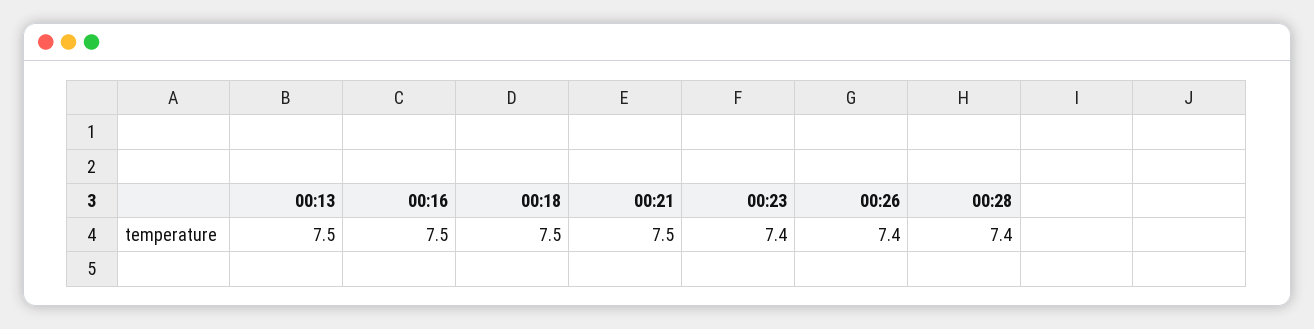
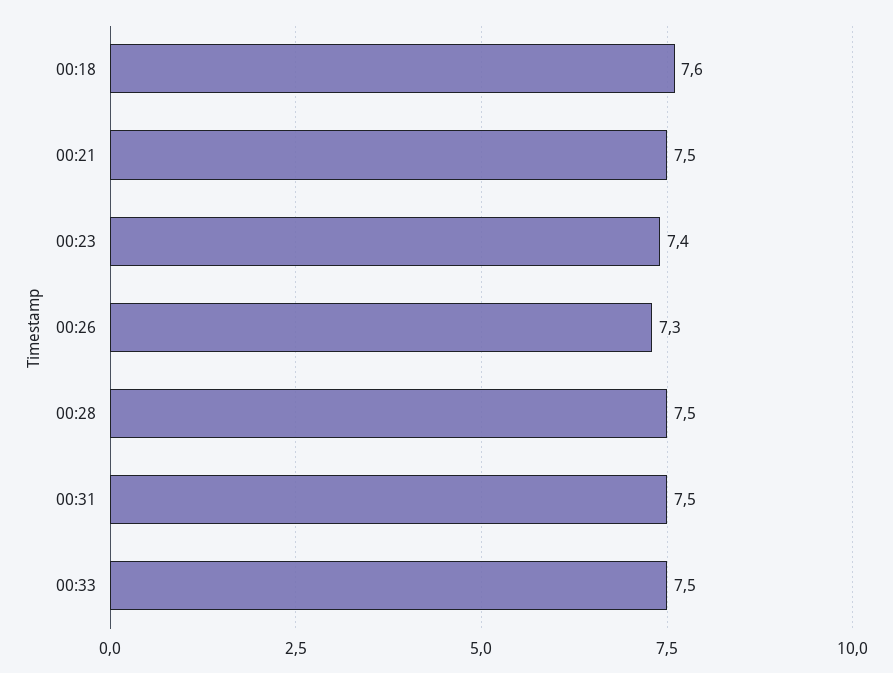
00:13: 7.5 -> none
00:16: 7.5 -> none
00:18: 7.5 -> 7.6
00:26: 7.4 -> 7.3
00:28: 7.4 -> 7.5
00:31: none -> 7.5
00:33: none -> 7.5

